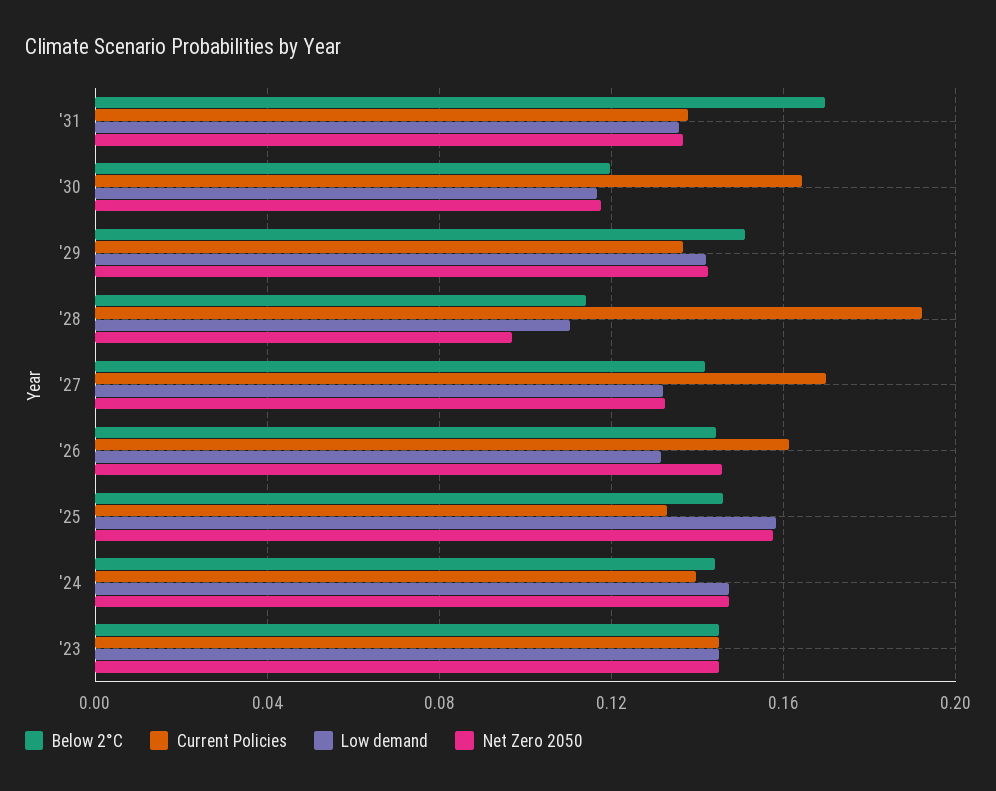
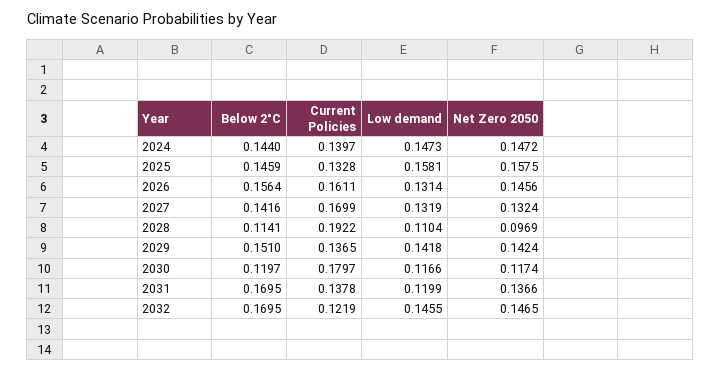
Low demand, '31: 0.135 -> 0.1199
Current Policies, '30: 0.165 -> 0.1797
Below 2°C, '26: 0.145 -> 0.1564
Below 2°C, '23: 0.145 -> none
Current Policies, '23: 0.145 -> none
Low demand, '23: 0.145 -> none
Net Zero 2050, '23: 0.145 -> none
Below 2°C, 2032: none -> 0.1695
Current Policies, 2032: none -> 0.1219
Low demand, 2032: none -> 0.1455
Net Zero 2050, 2032: none -> 0.1465

